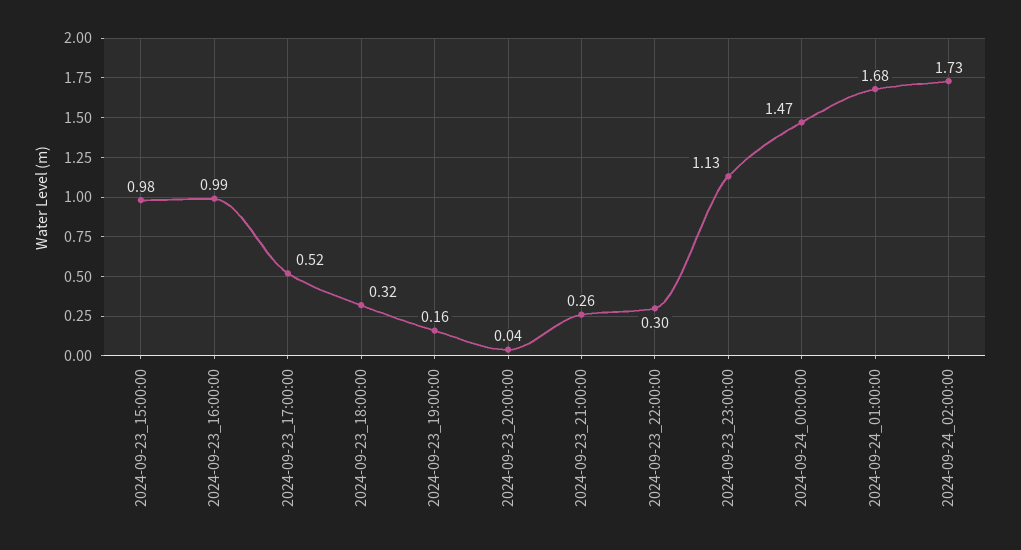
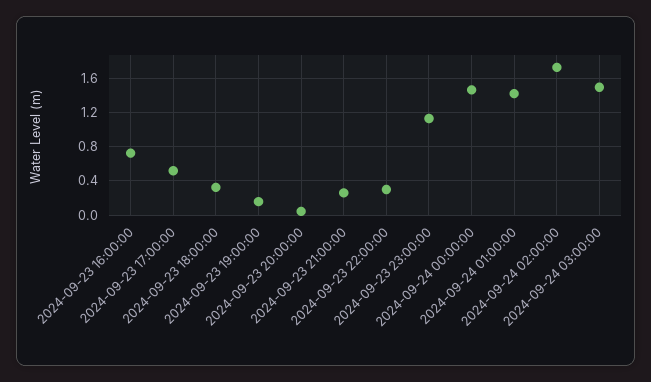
2024-09-23_15:00:00: 0.98 -> none
2024-09-23_16:00:00: 0.99 -> 0.7
2024-09-24_01:00:00: 1.68 -> 1.4
2024-09-24 03:00:00: none -> 1.5

